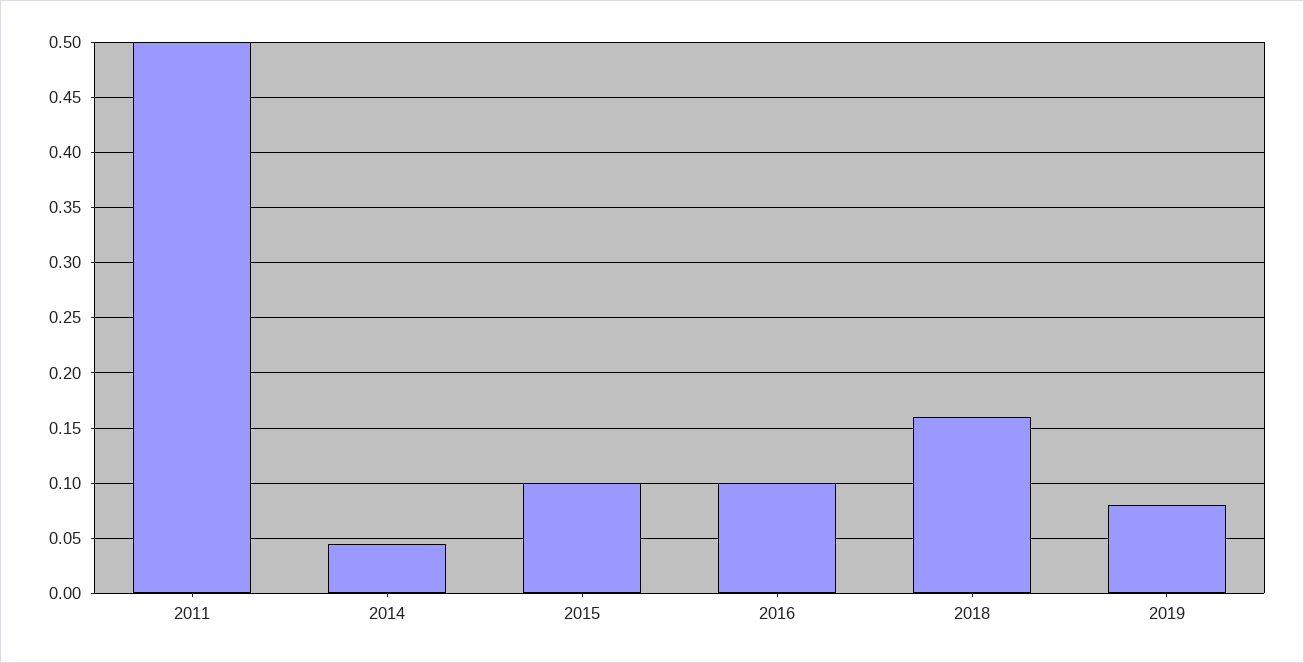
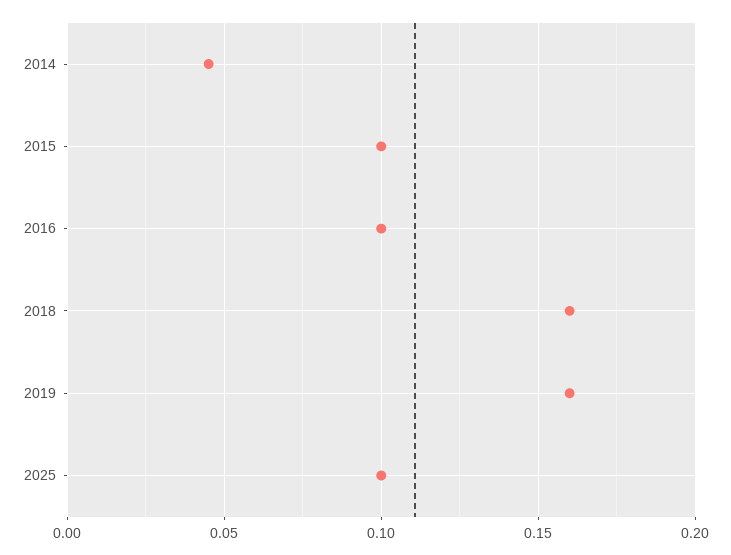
2011: 0.5 -> none
2019: 0.08 -> 0.16
2025: none -> 0.1

